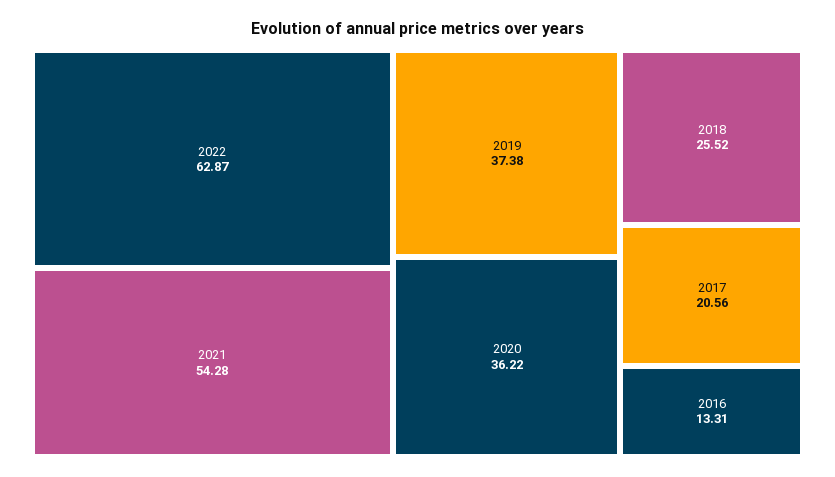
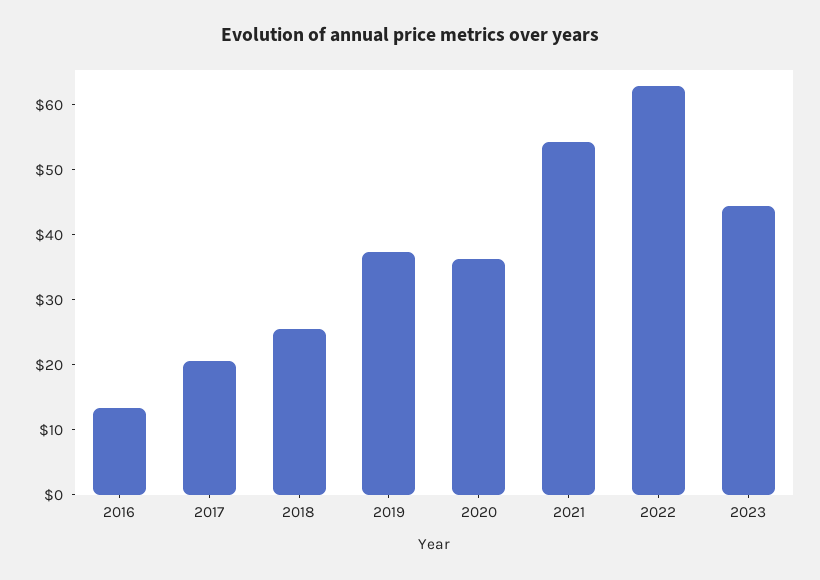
2023: none -> 44

